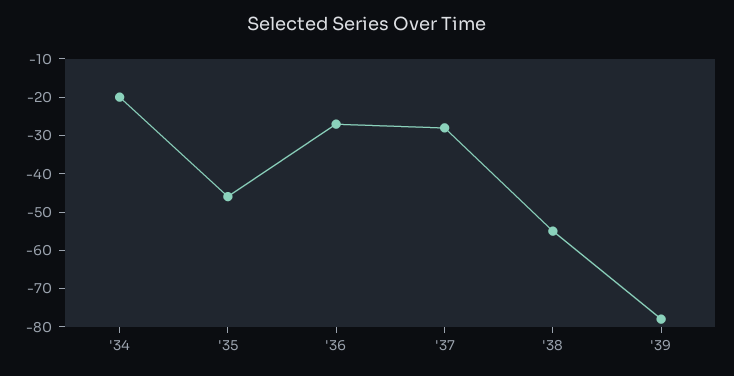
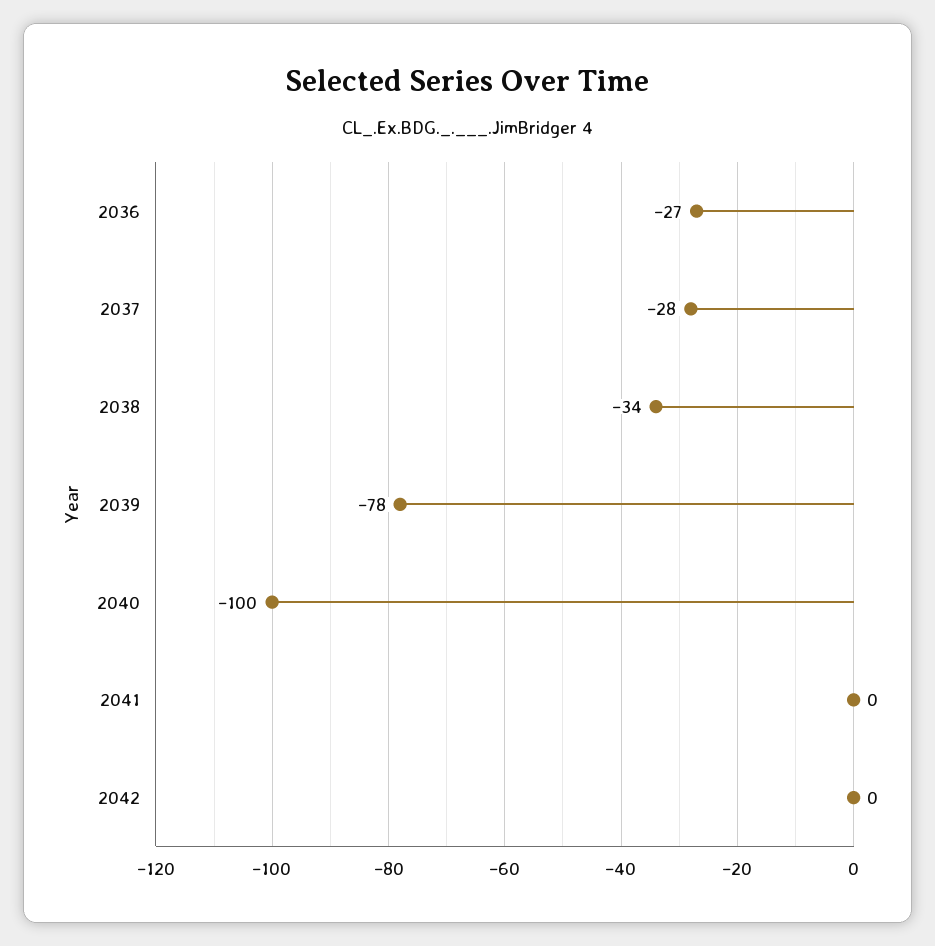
'34: -20 -> none
'35: -45 -> none
'38: -55 -> -34
2040: none -> -100
2041: none -> 0
2042: none -> 0

